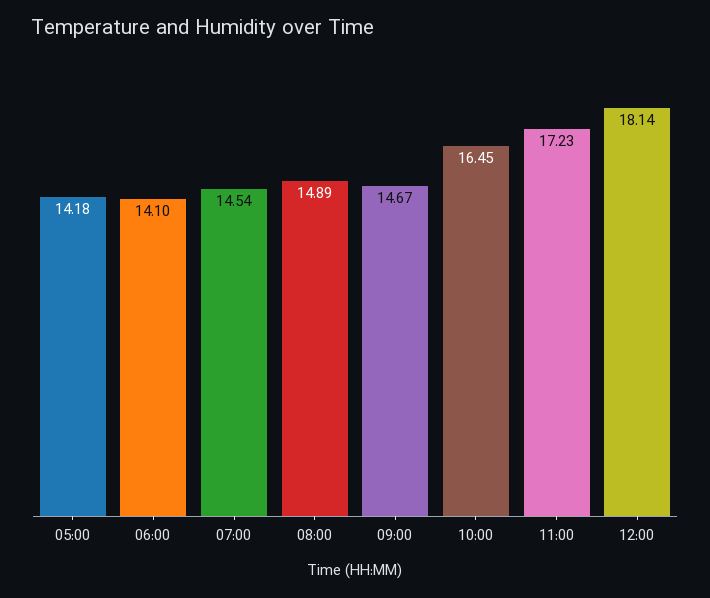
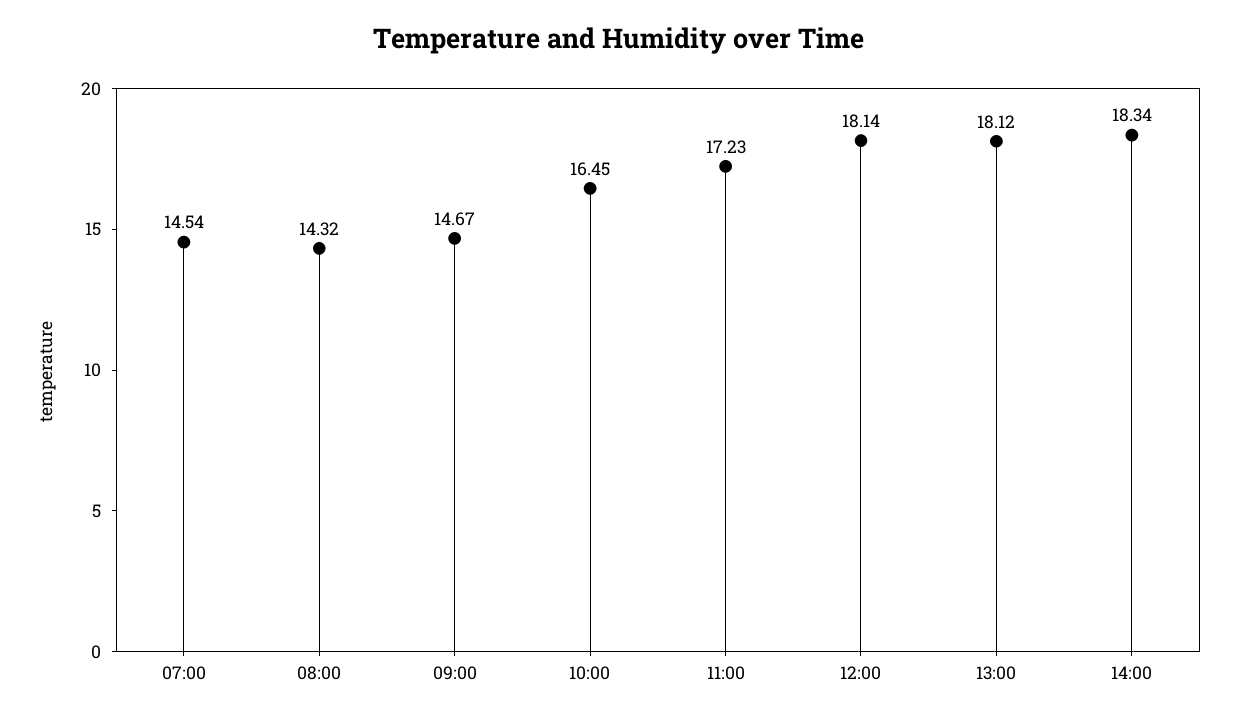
05:00: 14.18 -> none
06:00: 14.1 -> none
08:00: 14.89 -> 14.32
13:00: none -> 18.12
14:00: none -> 18.34

